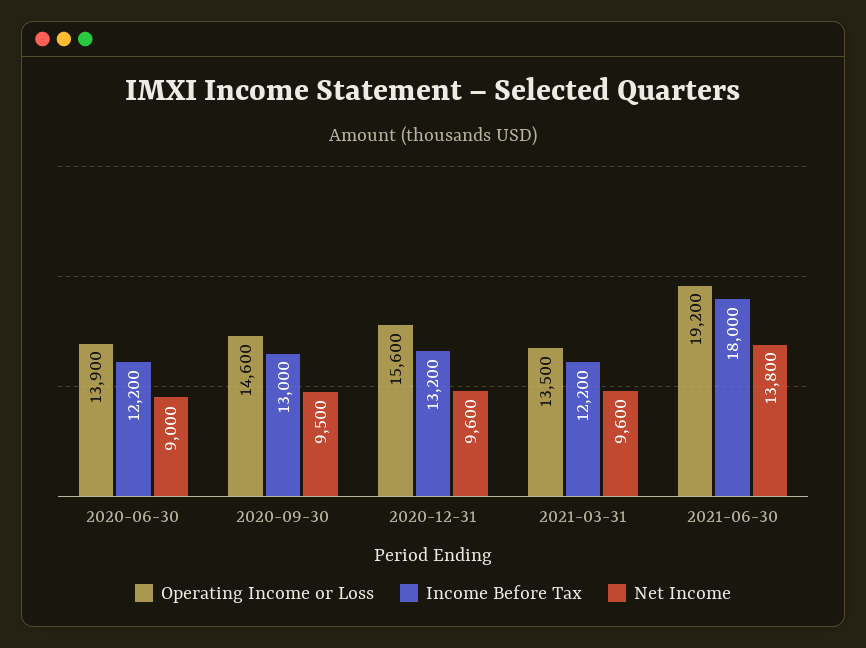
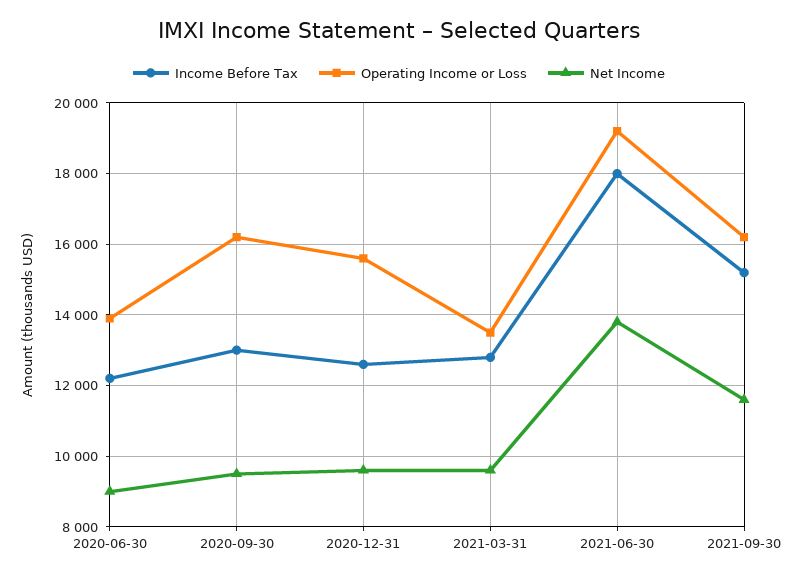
Operating Income or Loss, 2020-09-30: 14600 -> 16200
Income Before Tax, 2020-12-31: 13200 -> 12600
Income Before Tax, 2021-03-31: 12200 -> 12800
Income Before Tax, 2021-09-30: none -> 15200
Operating Income or Loss, 2021-09-30: none -> 16200
Net Income, 2021-09-30: none -> 11600

